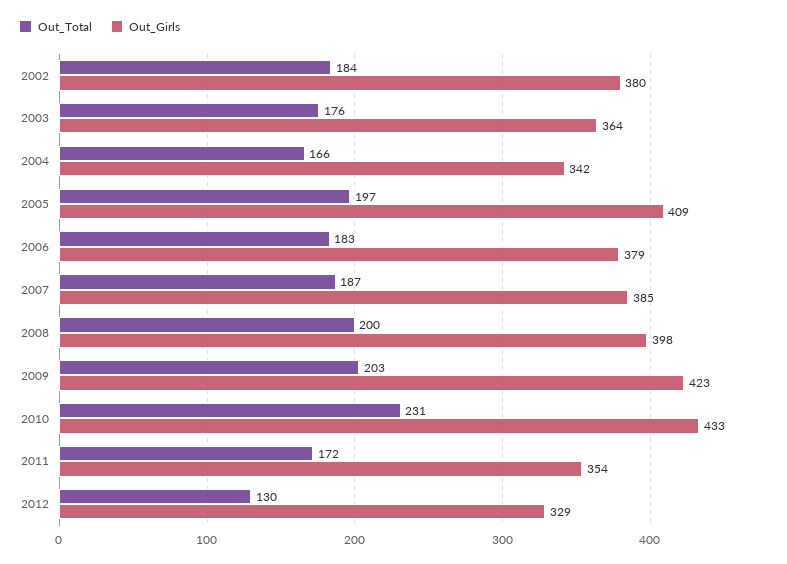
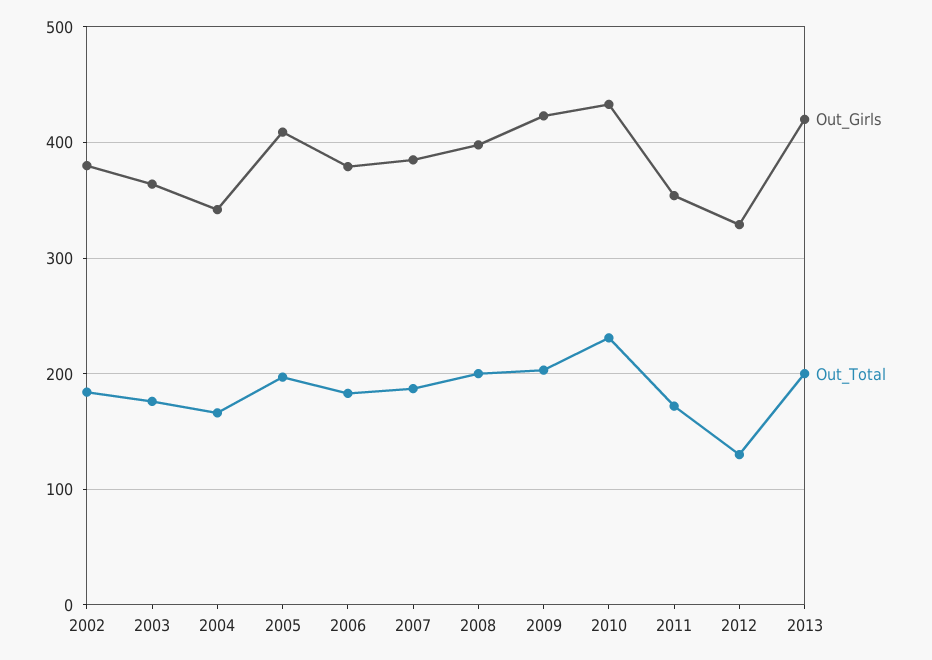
Out_Girls, 2013: none -> 420
Out_Total, 2013: none -> 200

